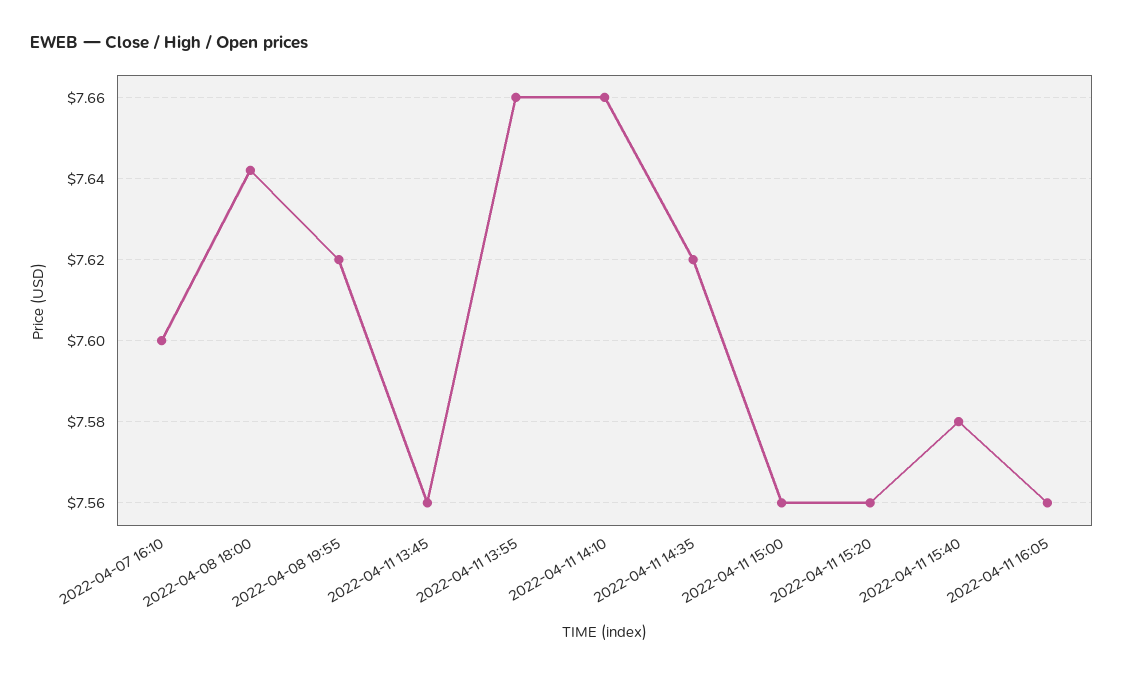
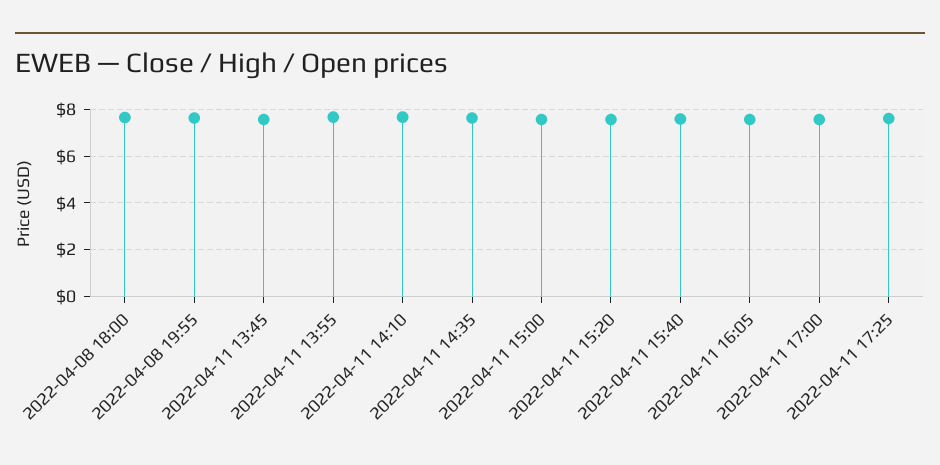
2022-04-07 16:10: 7.6 -> none
2022-04-11 17:00: none -> 7.5
2022-04-11 17:25: none -> 7.5

